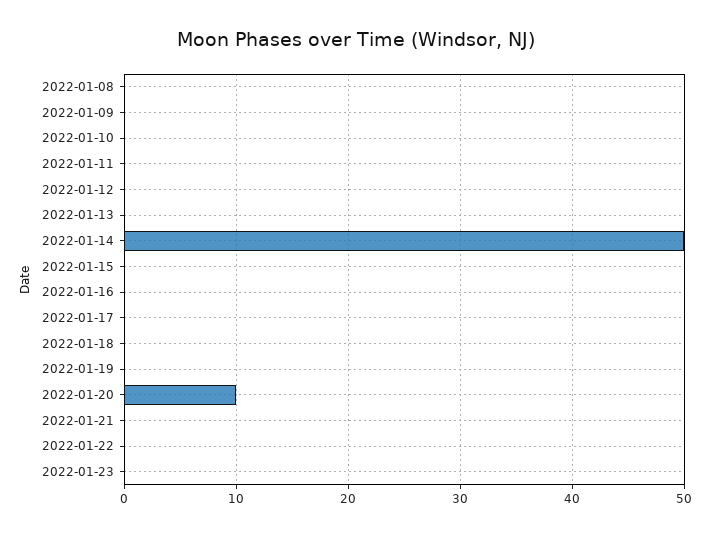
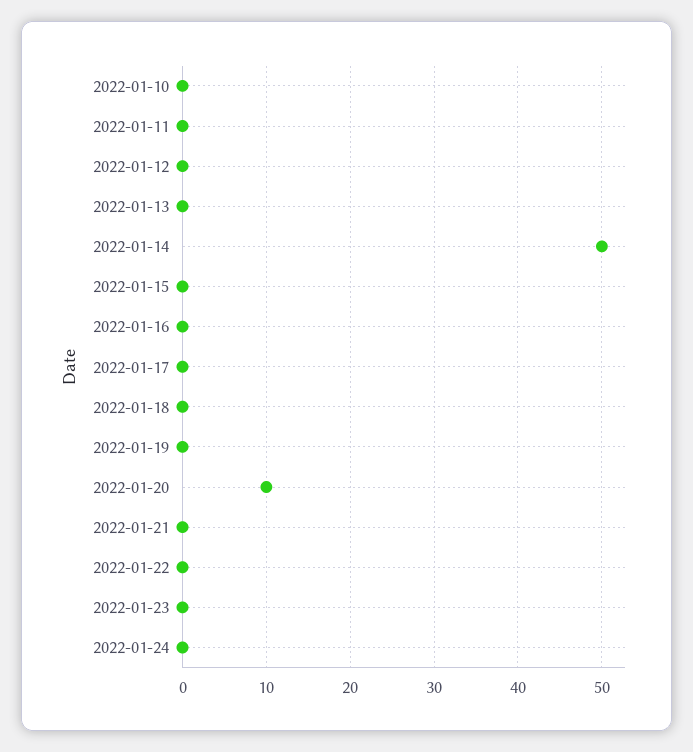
2022-01-08: 0 -> none
2022-01-09: 0 -> none
2022-01-24: none -> 0

